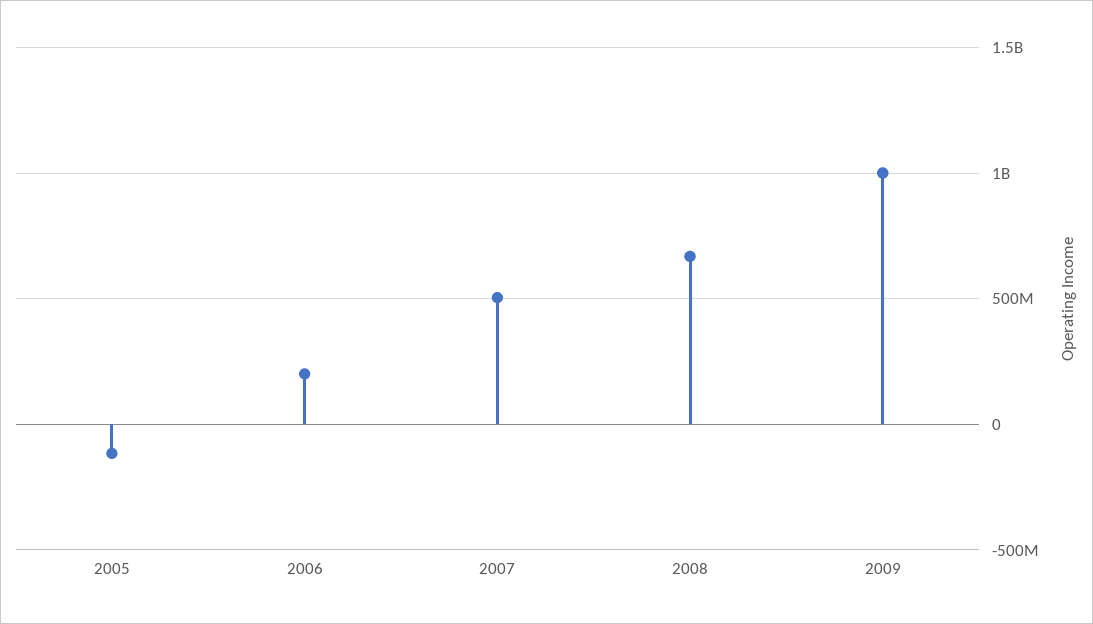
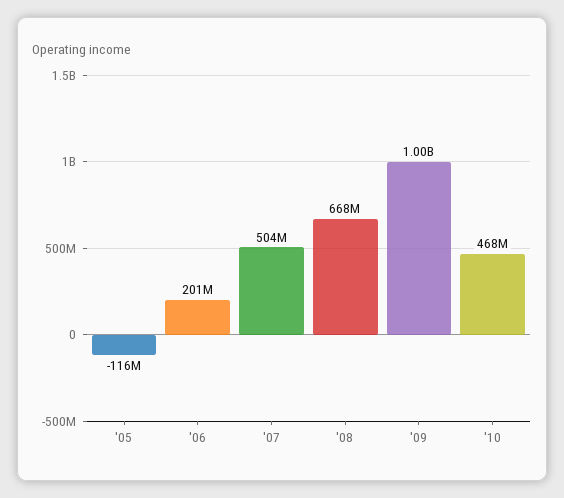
'10: none -> 468000000

